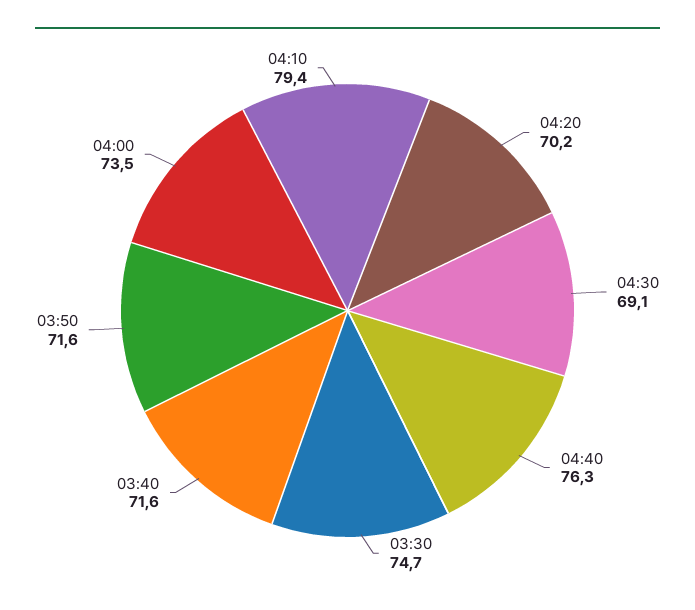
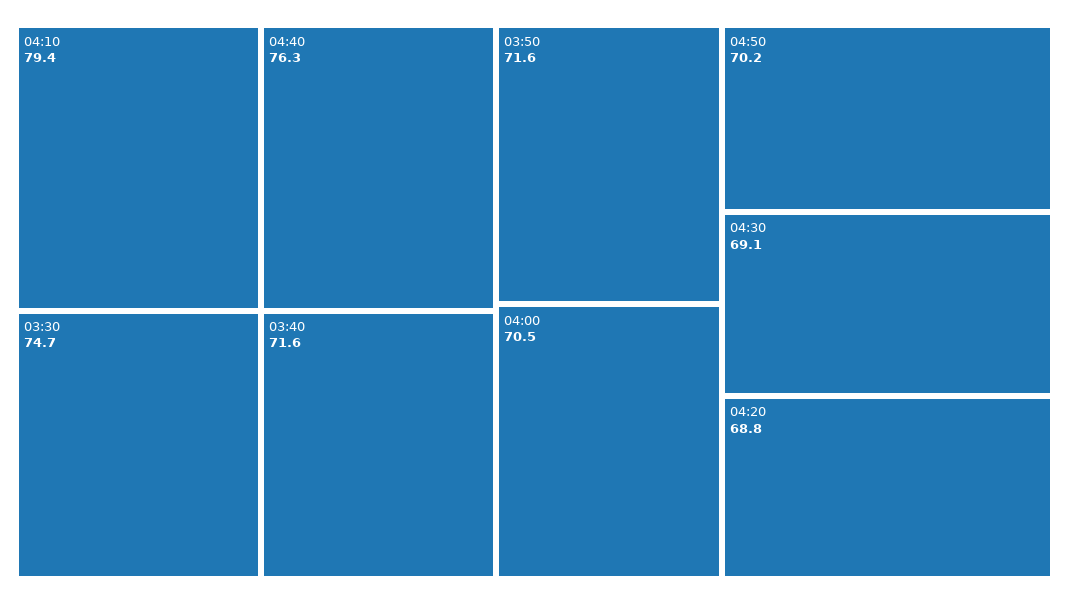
04:20: 70.2 -> 68.8
04:00: 73.5 -> 70.5
04:50: none -> 70.2

